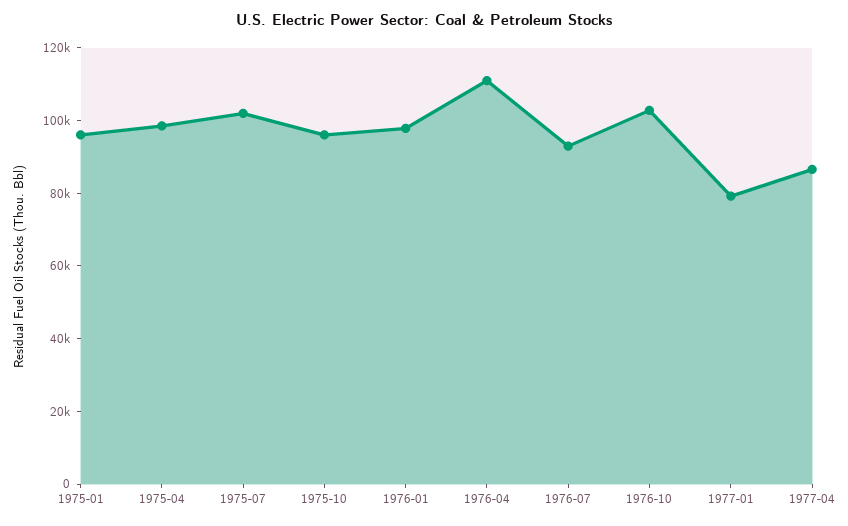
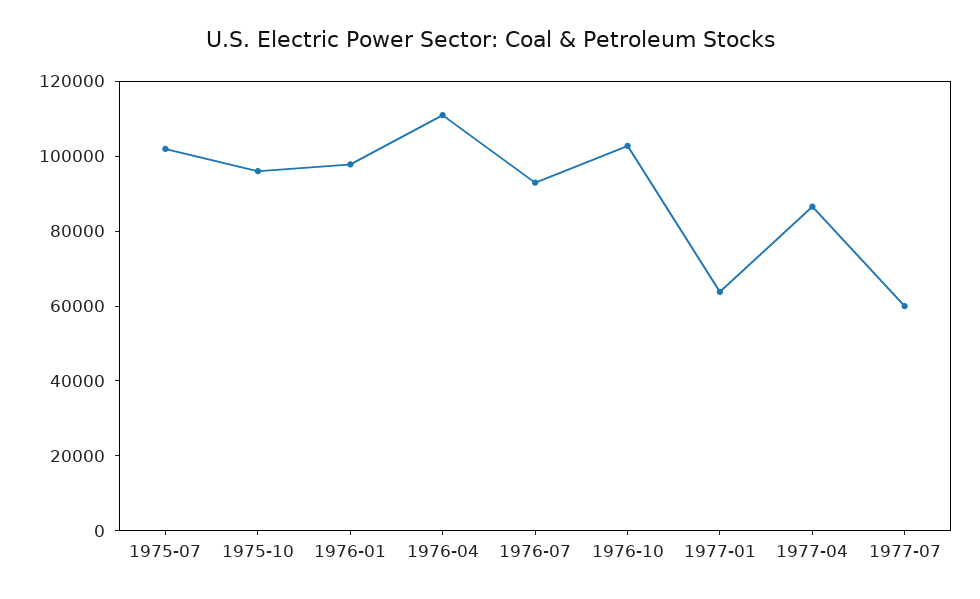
1975-01: 95000 -> none
1975-04: 100000 -> none
1977-01: 80000 -> 65000
1977-07: none -> 60000

